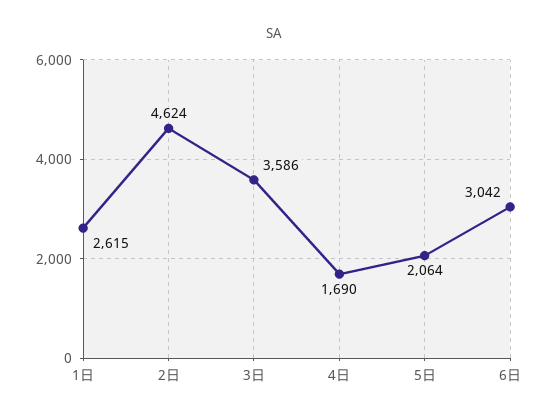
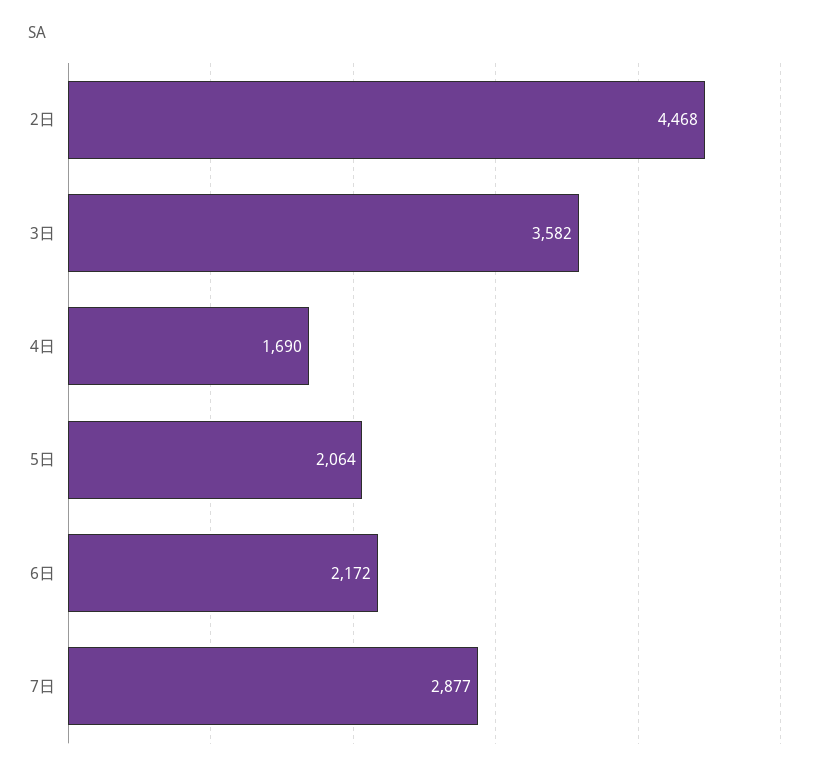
1日: 2615 -> none
2日: 4624 -> 4468
3日: 3586 -> 3582
6日: 3042 -> 2172
7日: none -> 2877

